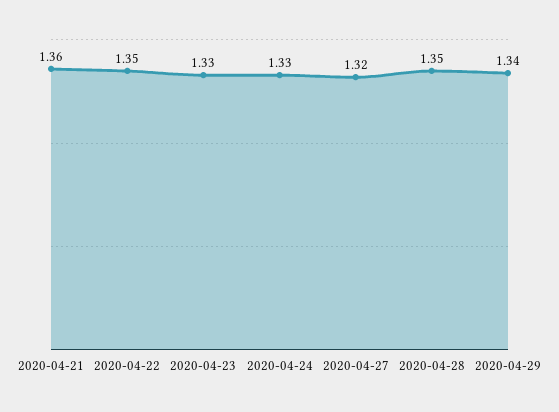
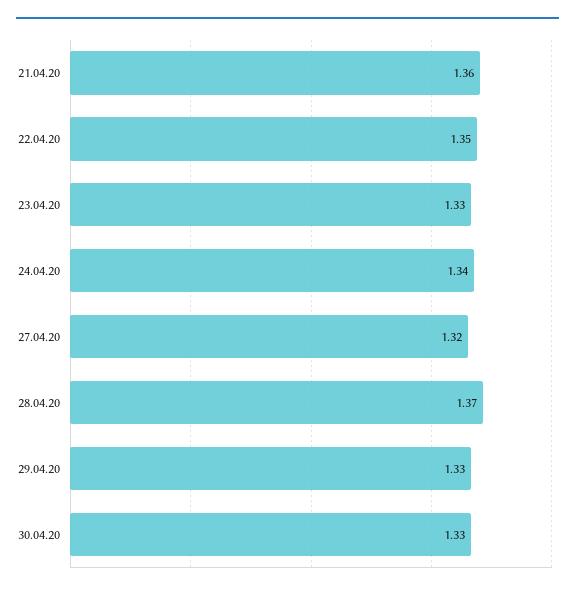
2020-04-24: 1.33 -> 1.34
2020-04-28: 1.35 -> 1.37
2020-04-29: 1.34 -> 1.33
30.04.20: none -> 1.33

